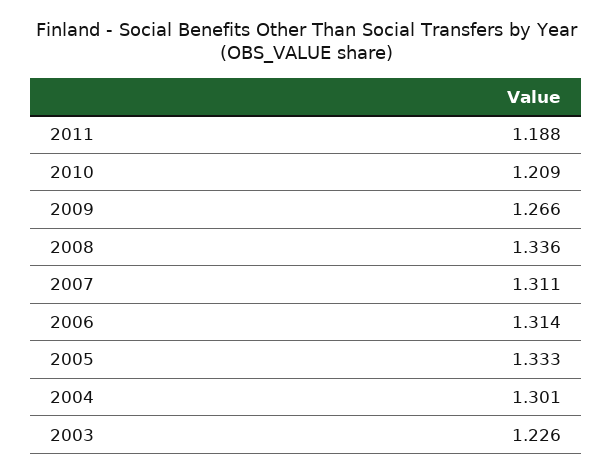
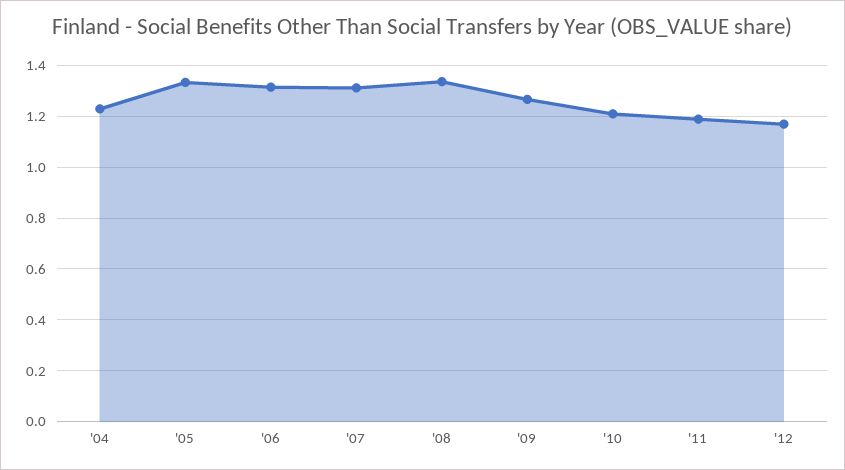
2004: 1.301 -> 1.225
2003: 1.226 -> none
'12: none -> 1.175

